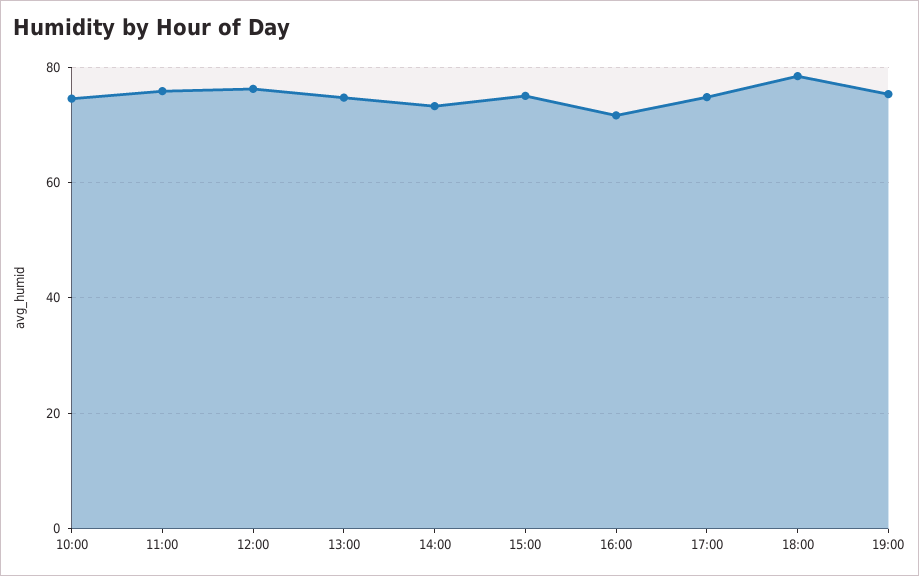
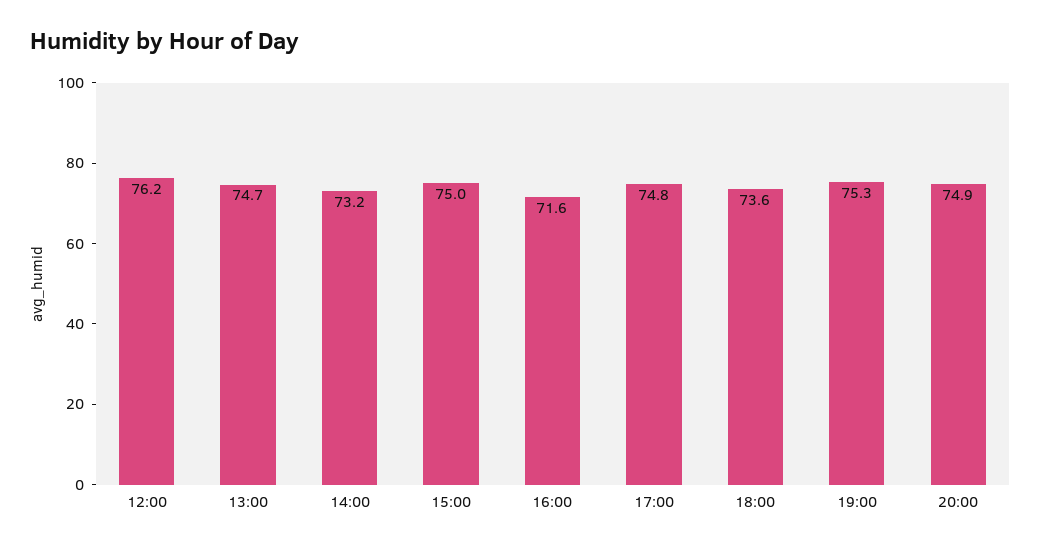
10:00: 74 -> none
11:00: 76 -> none
18:00: 78 -> 73.6
20:00: none -> 74.9

